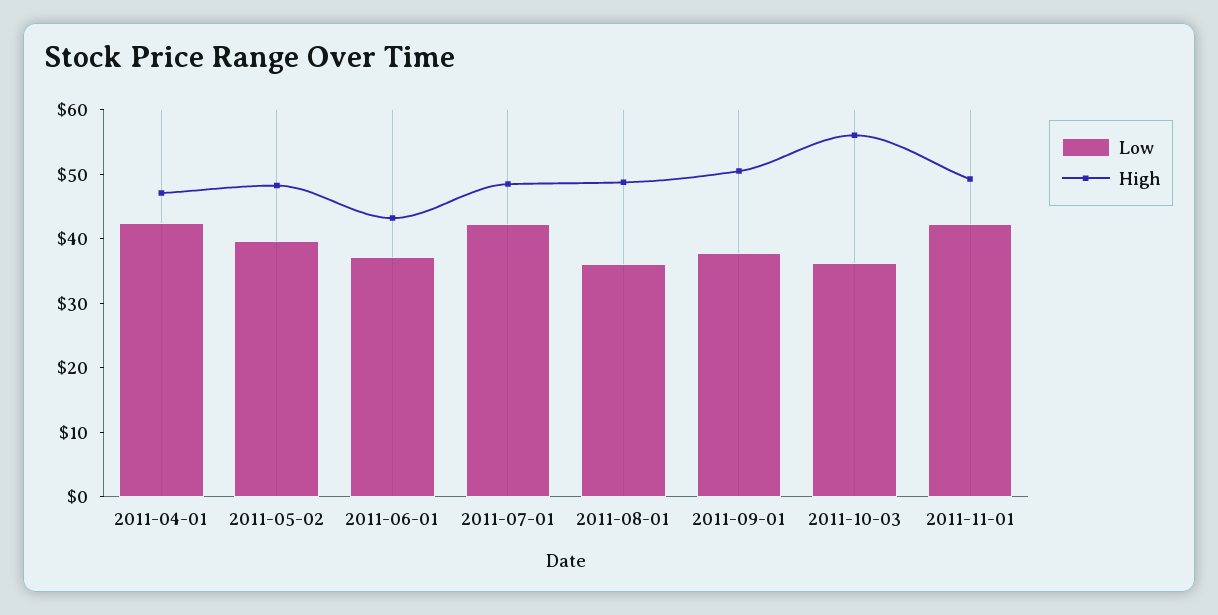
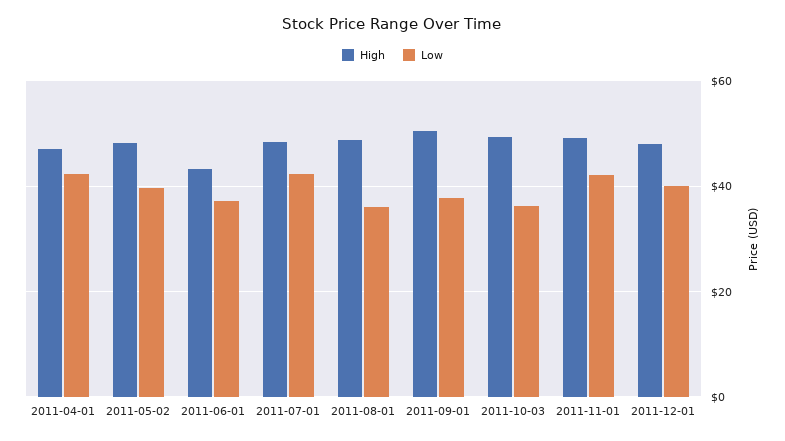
High, 2011-10-03: 56 -> 50
High, 2011-12-01: none -> 48
Low, 2011-12-01: none -> 40

